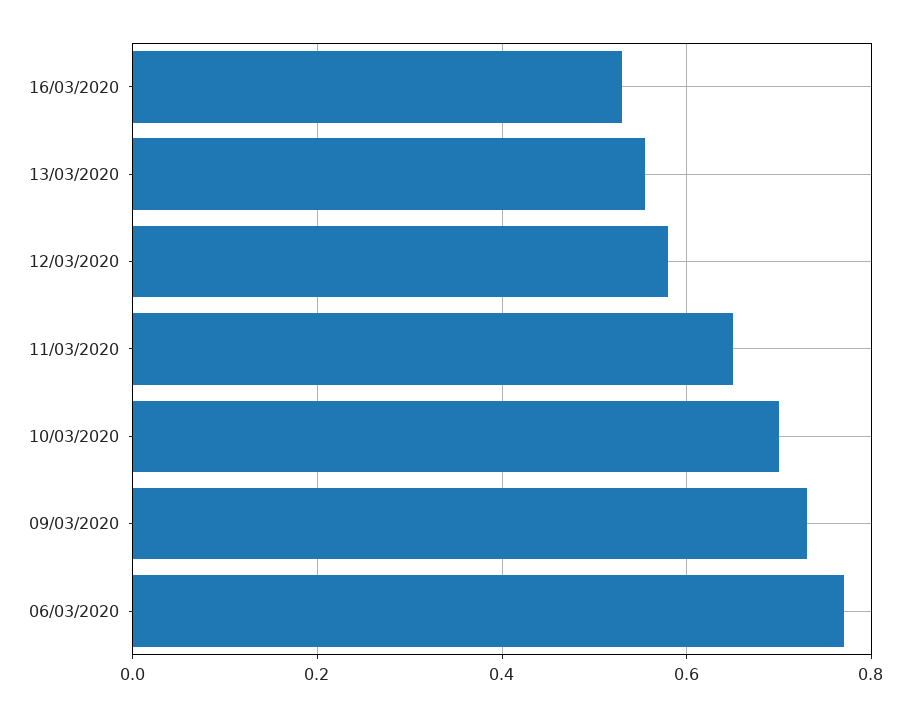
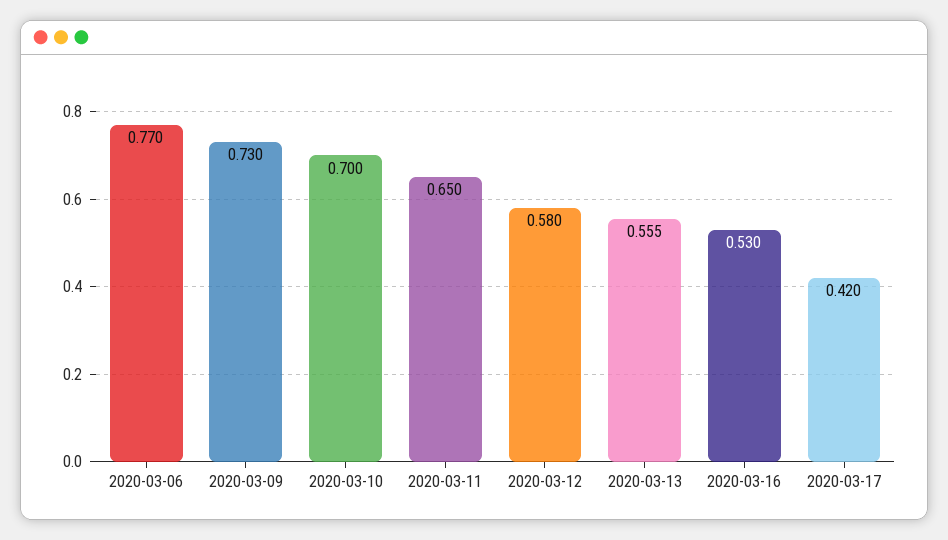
2020-03-17: none -> 0.42

